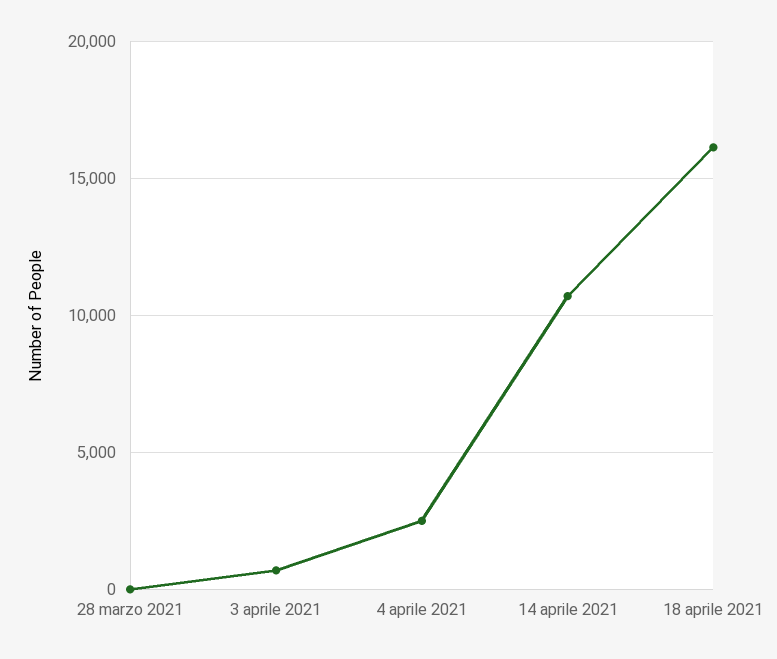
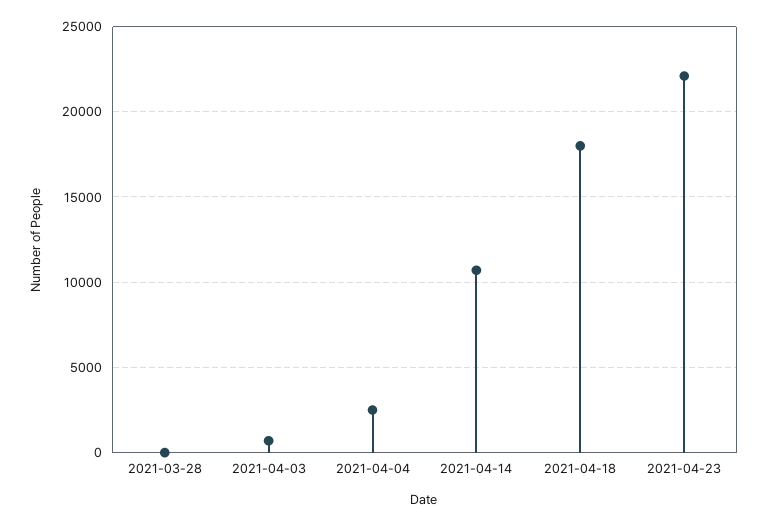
18 aprile 2021: 16000 -> 18000
2021-04-23: none -> 22000

